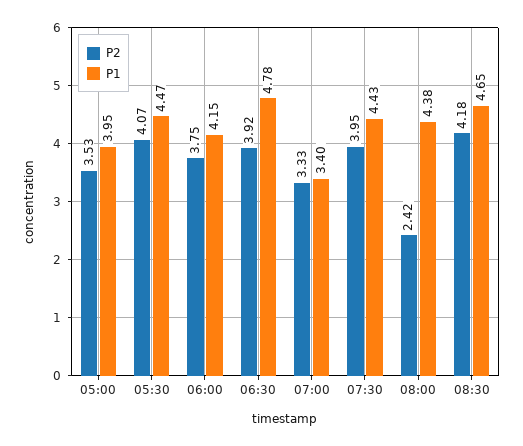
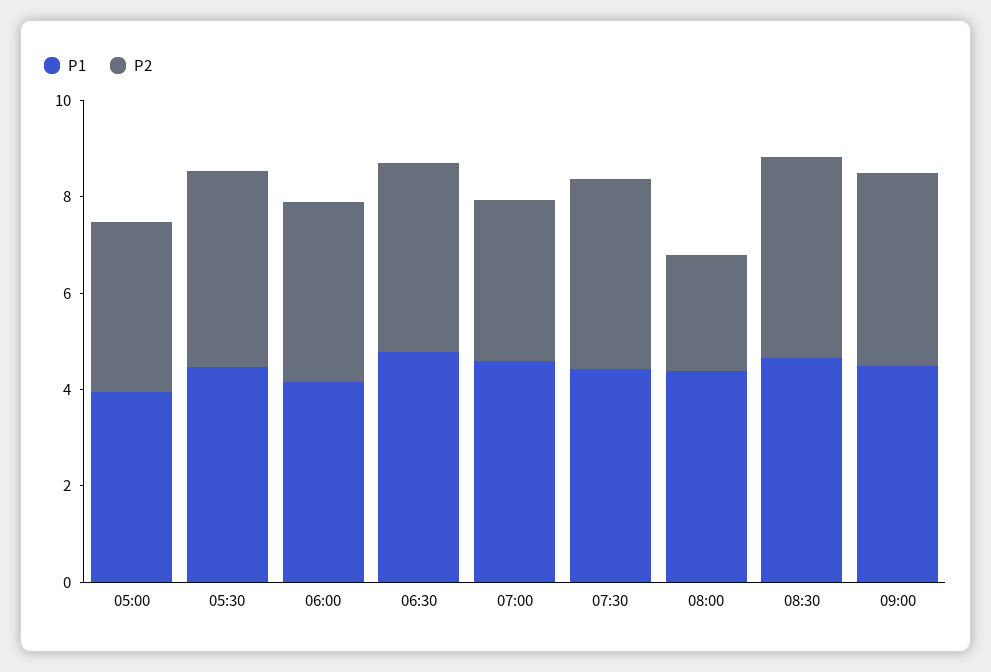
P1, 07:00: 3.4 -> 4.5
P1, 09:00: none -> 4.5
P2, 09:00: none -> 4

